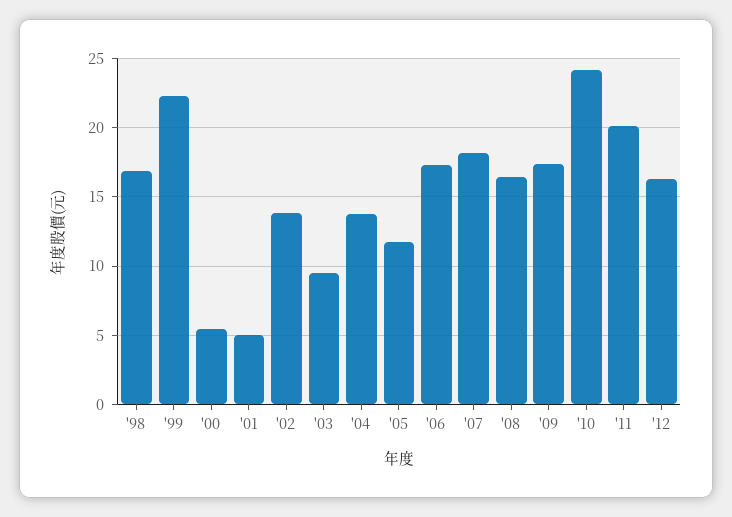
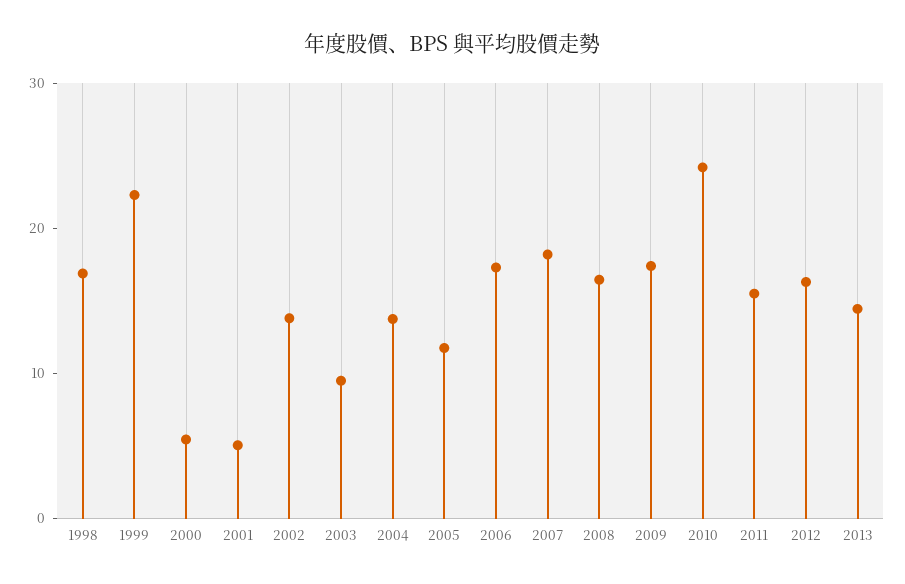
'11: 20 -> 16
2013: none -> 14

